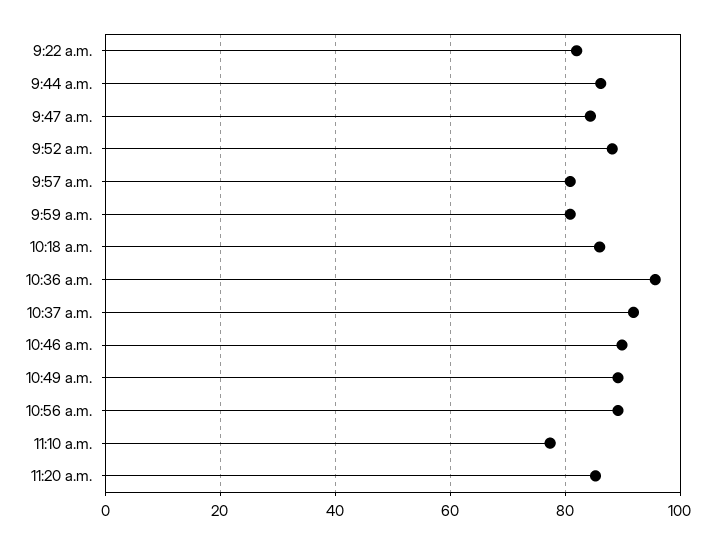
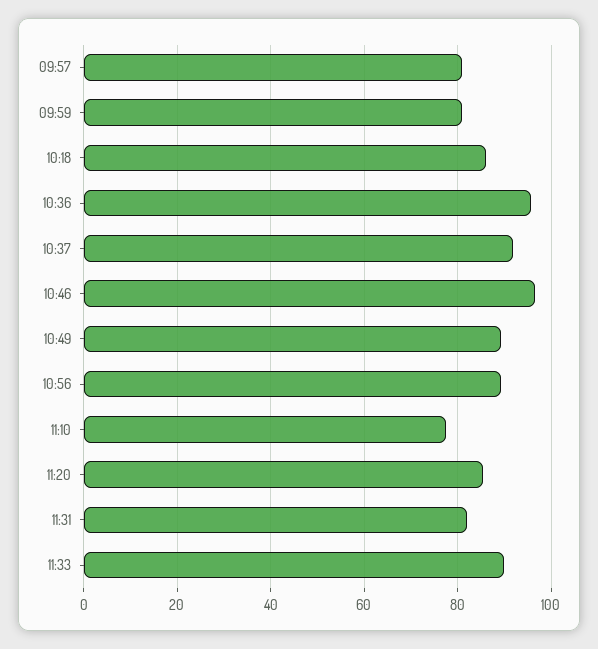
9:22 a.m.: 82 -> none
9:44 a.m.: 86 -> none
9:47 a.m.: 84 -> none
9:52 a.m.: 88 -> none
10:46 a.m.: 90 -> 96
11:31: none -> 82
11:33: none -> 90

